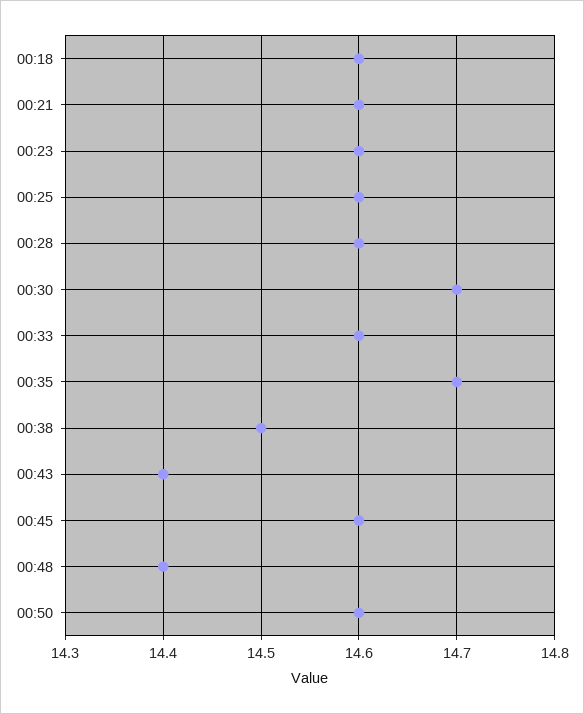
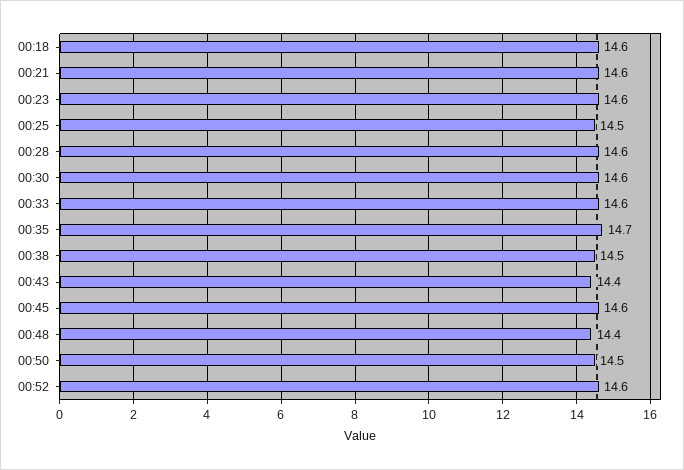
00:25: 14.6 -> 14.5
00:30: 14.7 -> 14.6
00:50: 14.6 -> 14.5
00:52: none -> 14.6

